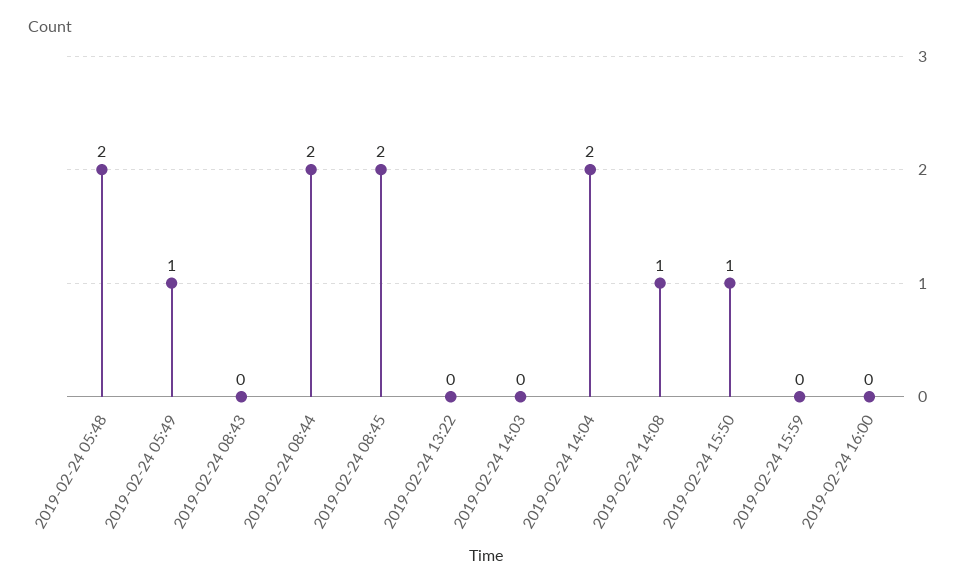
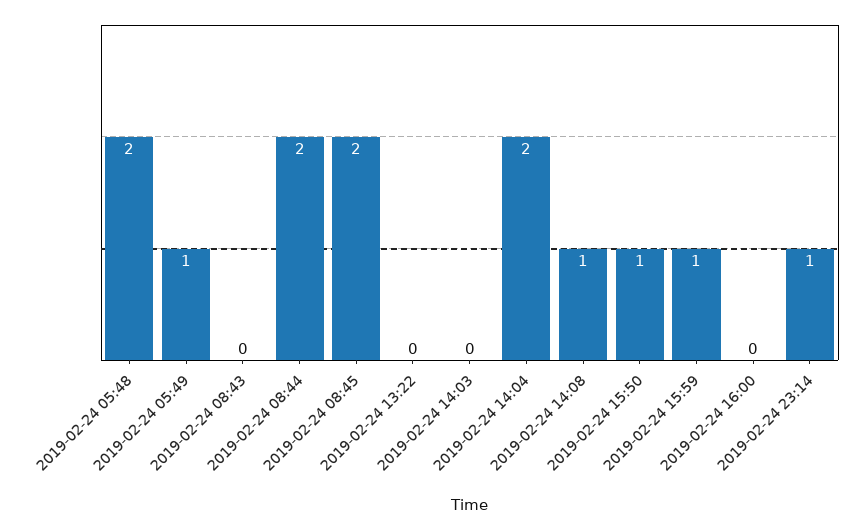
2019-02-24 15:59: 0 -> 1
2019-02-24 23:14: none -> 1

